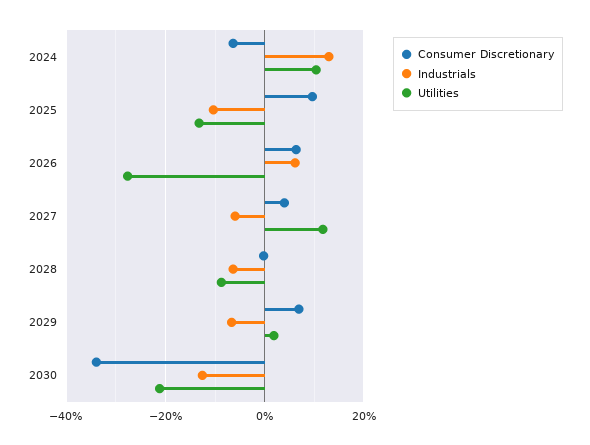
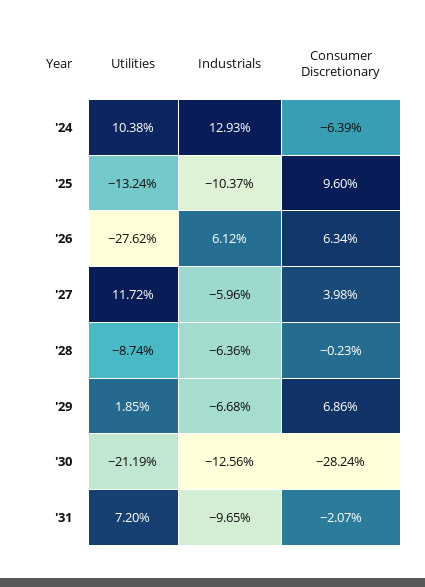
Consumer Discretionary, 2030: -34 -> -28.24
Utilities, '31: none -> 7.2
Industrials, '31: none -> -9.65
Consumer Discretionary, '31: none -> -2.07

